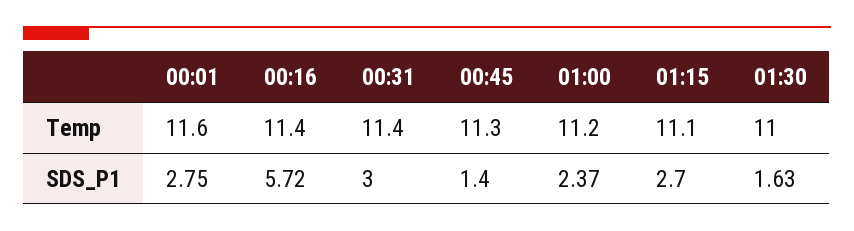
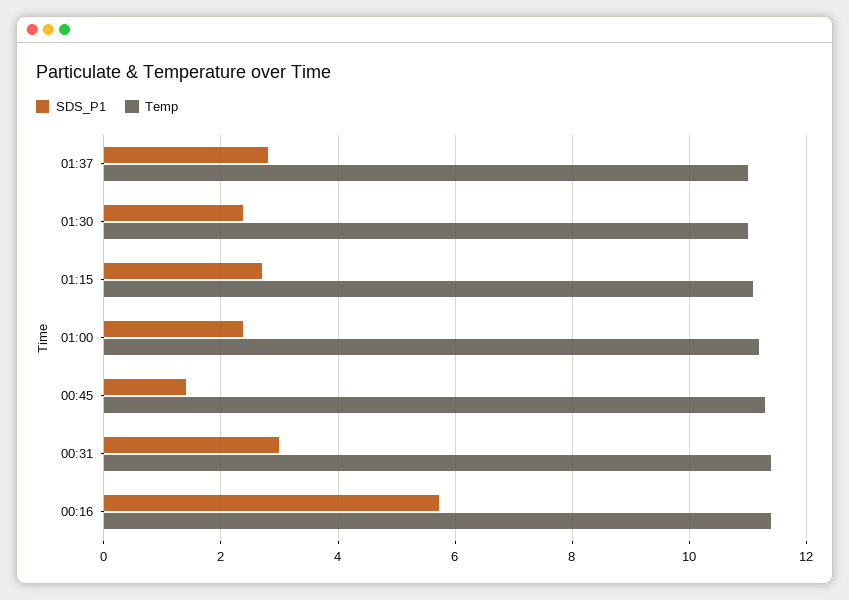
Temp, 00:01: 11.6 -> none
SDS_P1, 00:01: 2.75 -> none
SDS_P1, 01:30: 1.63 -> 2.4
SDS_P1, 01:37: none -> 2.8
Temp, 01:37: none -> 11

